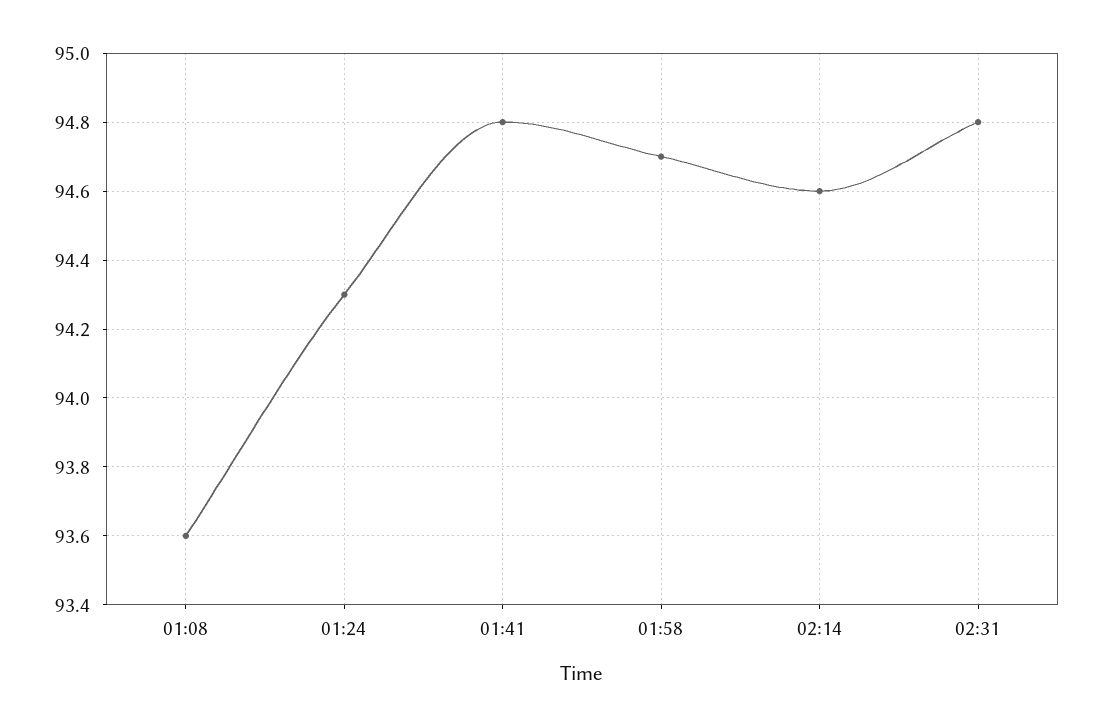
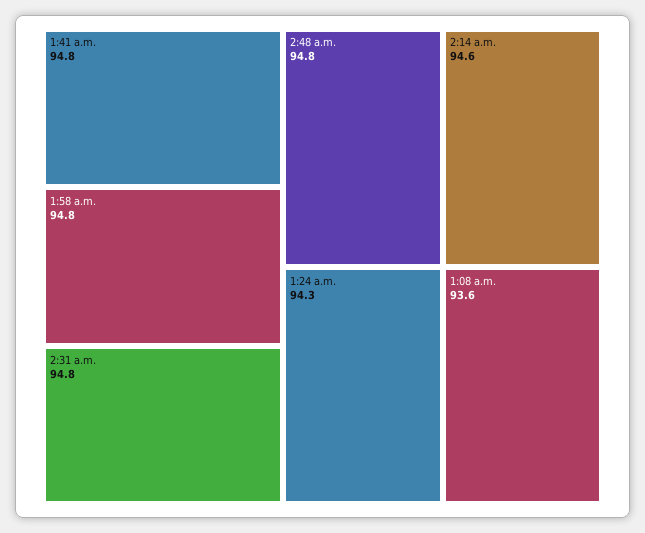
01:58: 94.7 -> 94.8
2:48 a.m.: none -> 94.8

